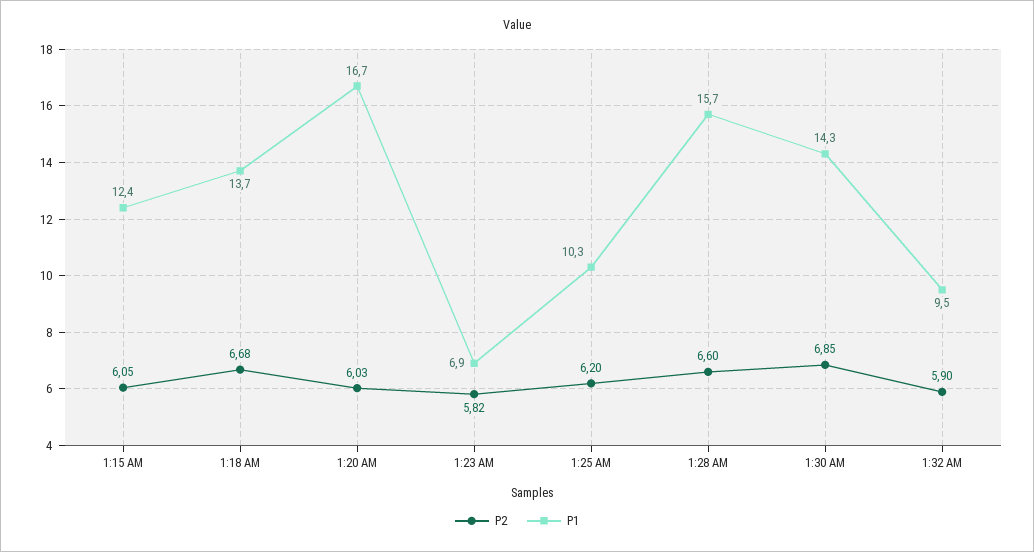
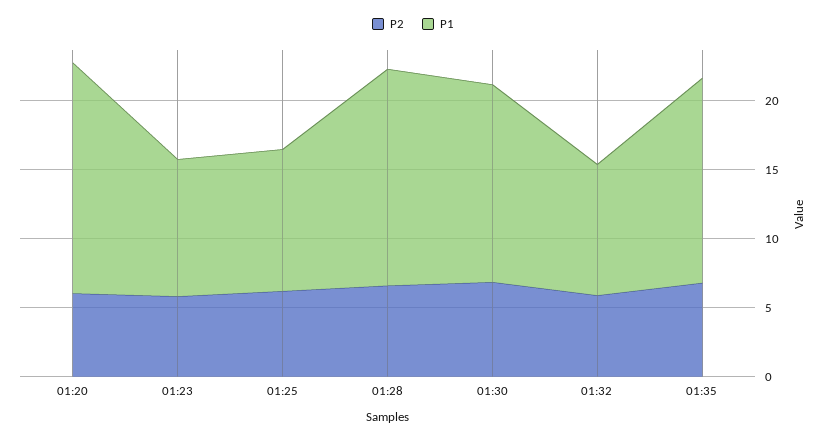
P2, 1:15 AM: 6.05 -> none
P1, 1:15 AM: 12.4 -> none
P2, 1:18 AM: 6.68 -> none
P1, 1:18 AM: 13.7 -> none
P1, 1:23 AM: 6.9 -> 10
P2, 01:35: none -> 7
P1, 01:35: none -> 15

